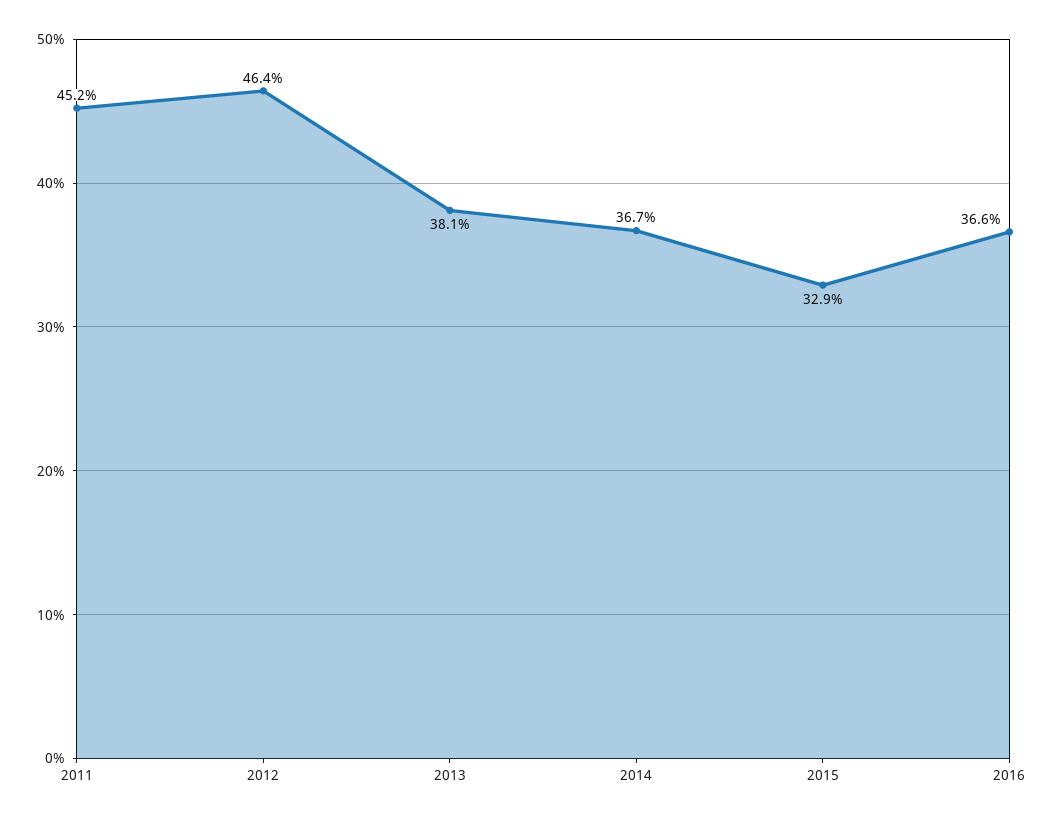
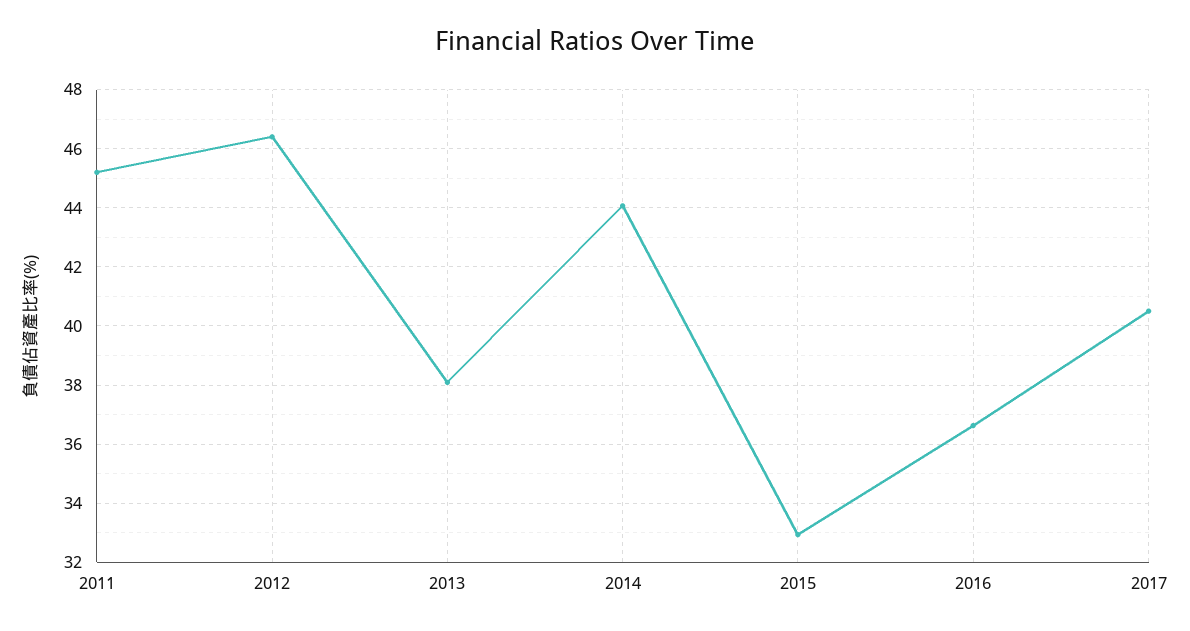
2014: 36.7 -> 44
2017: none -> 40.5

